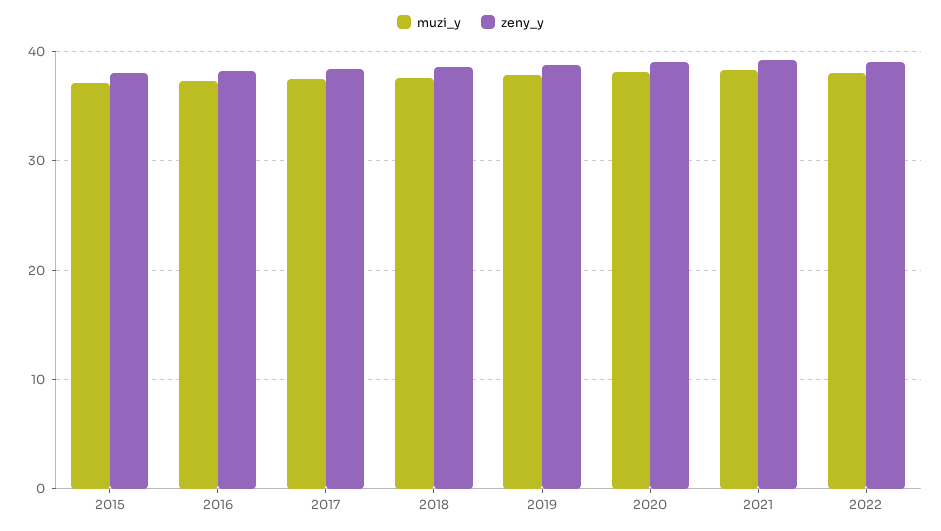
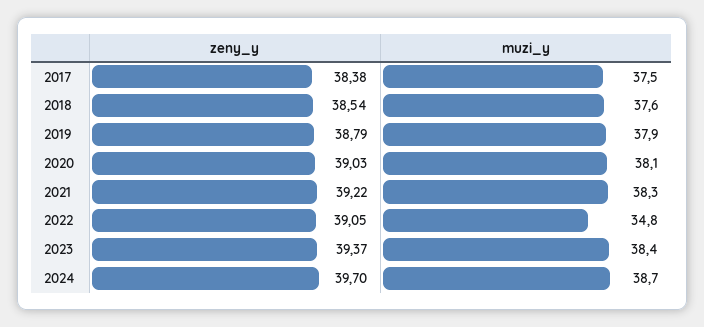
muzi_y, 2015: 37 -> none
zeny_y, 2015: 38 -> none
muzi_y, 2016: 37 -> none
zeny_y, 2016: 38 -> none
muzi_y, 2022: 38 -> 34.8
zeny_y, 2023: none -> 39.37
muzi_y, 2023: none -> 38.4
zeny_y, 2024: none -> 39.7
muzi_y, 2024: none -> 38.7

